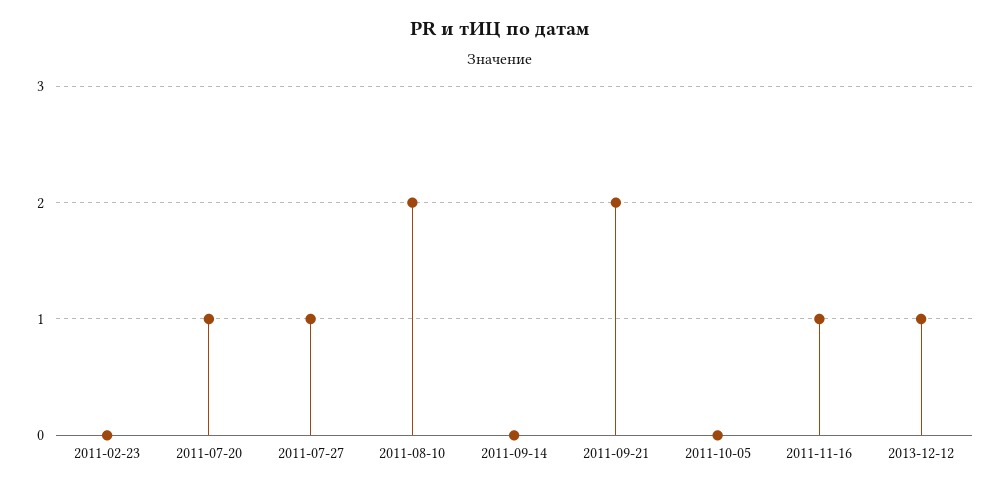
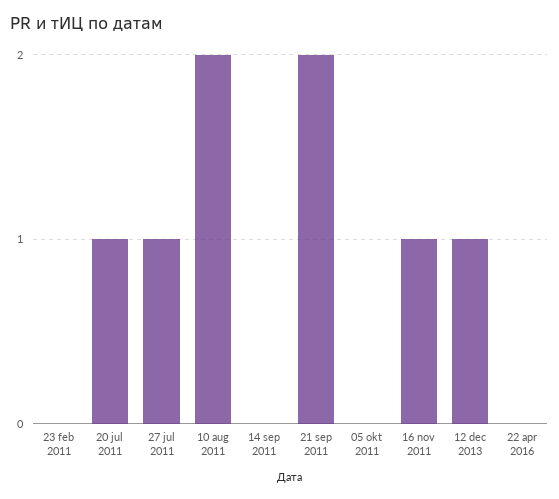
22 apr 2016: none -> 0

